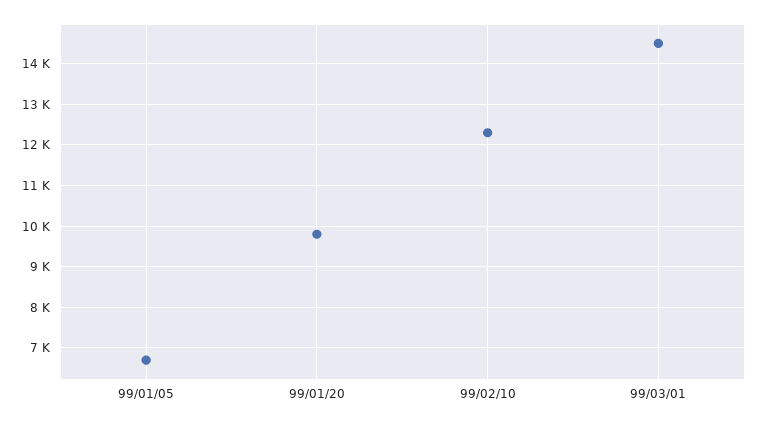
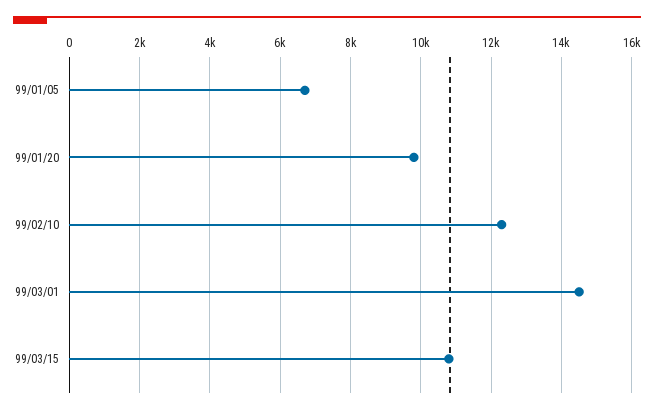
99/03/15: none -> 10800

